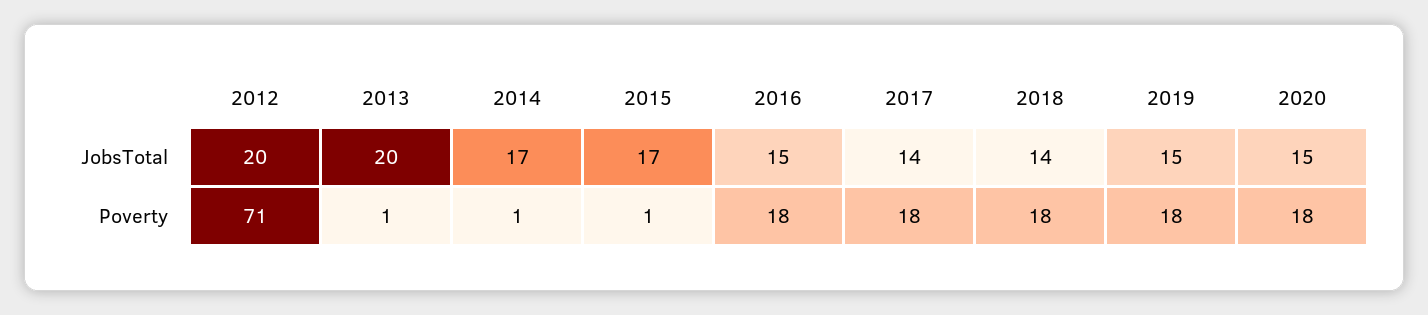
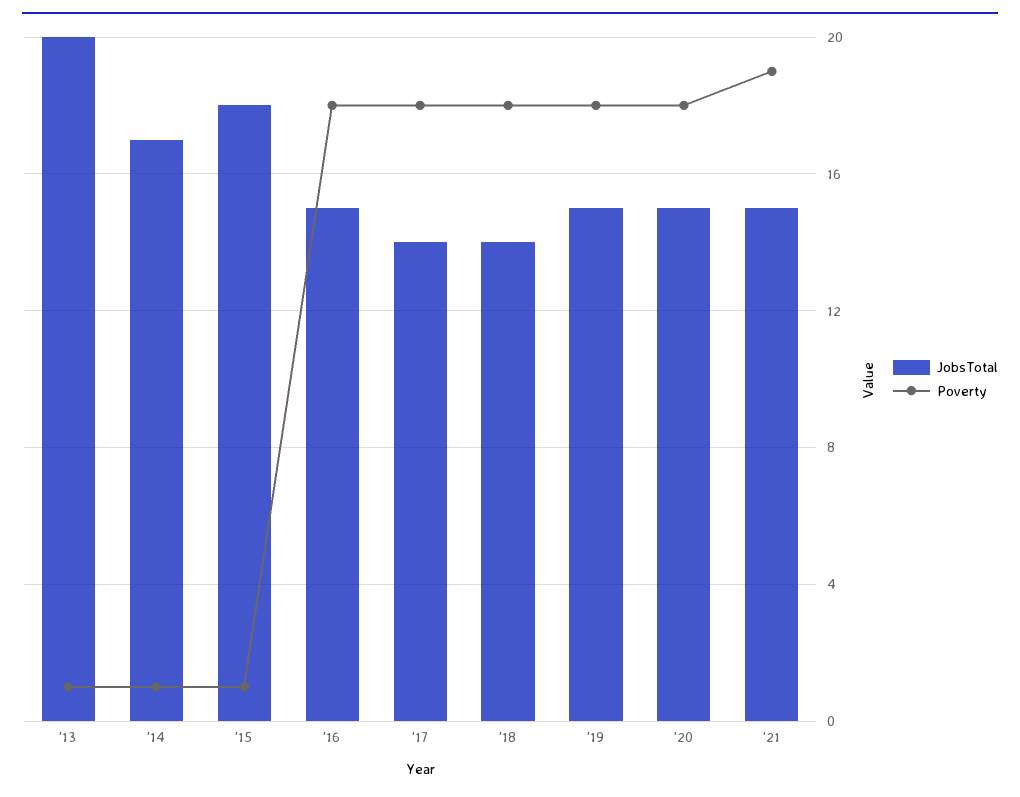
JobsTotal, 2012: 20 -> none
JobsTotal, 2015: 17 -> 18
Poverty, 2012: 71 -> none
JobsTotal, '21: none -> 15
Poverty, '21: none -> 19

